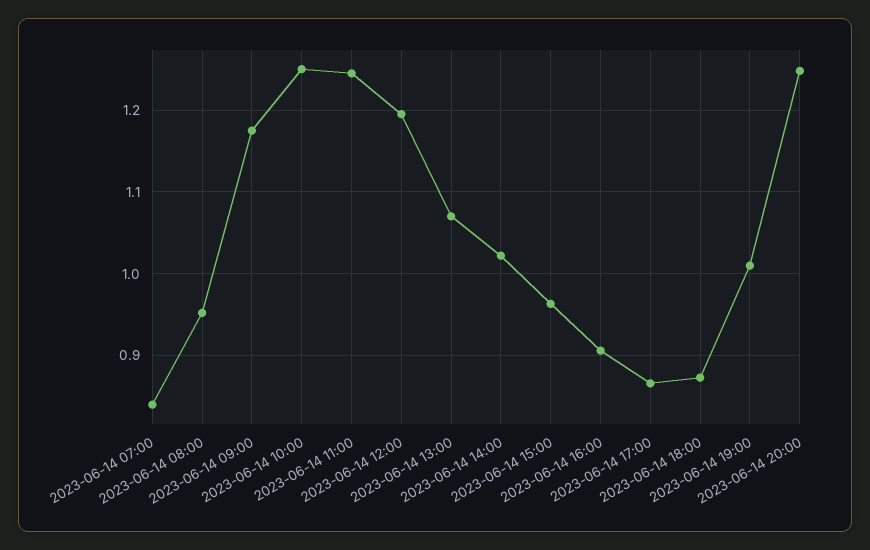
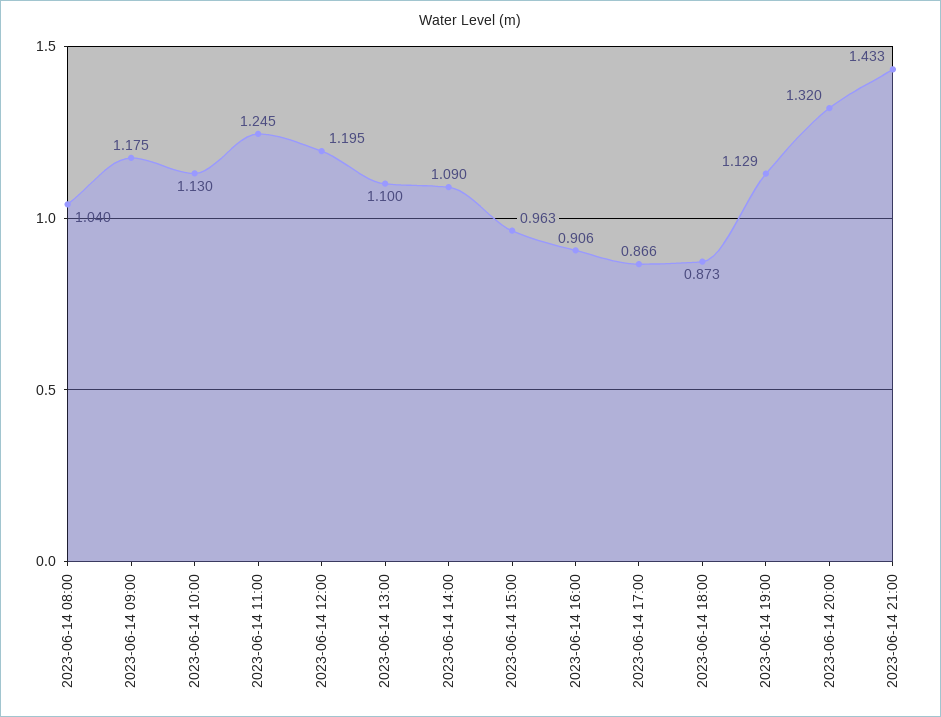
2023-06-14 07:00: 0.84 -> none
2023-06-14 08:00: 0.95 -> 1.04
2023-06-14 10:00: 1.25 -> 1.13
2023-06-14 13:00: 1.07 -> 1.1
2023-06-14 14:00: 1.02 -> 1.09
2023-06-14 19:00: 1.01 -> 1.129
2023-06-14 20:00: 1.25 -> 1.32
2023-06-14 21:00: none -> 1.433

